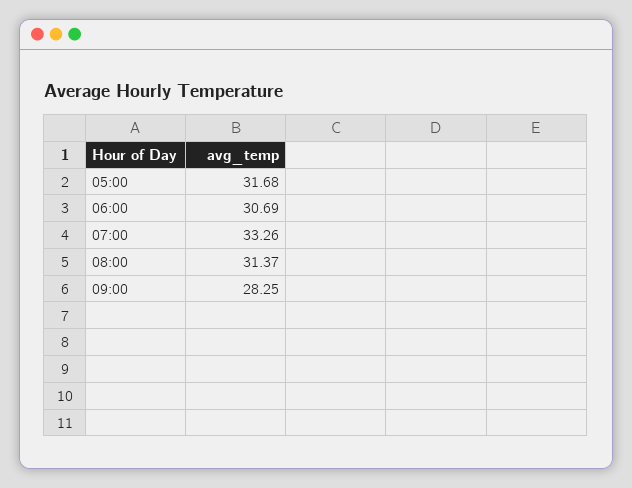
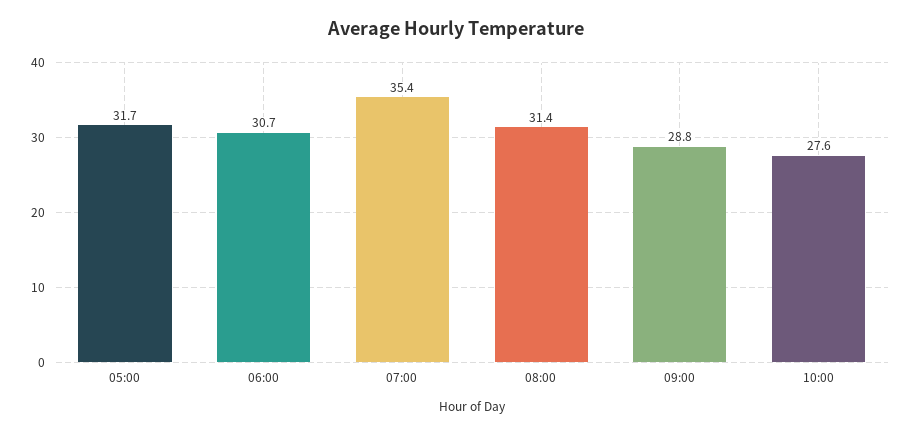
07:00: 33.26 -> 35.4
09:00: 28.25 -> 28.8
10:00: none -> 27.6

